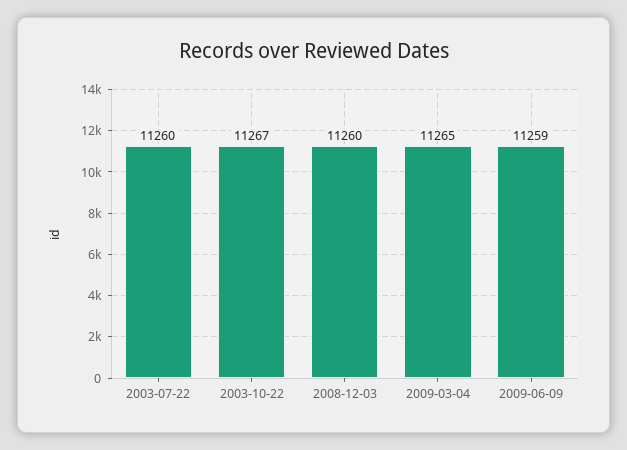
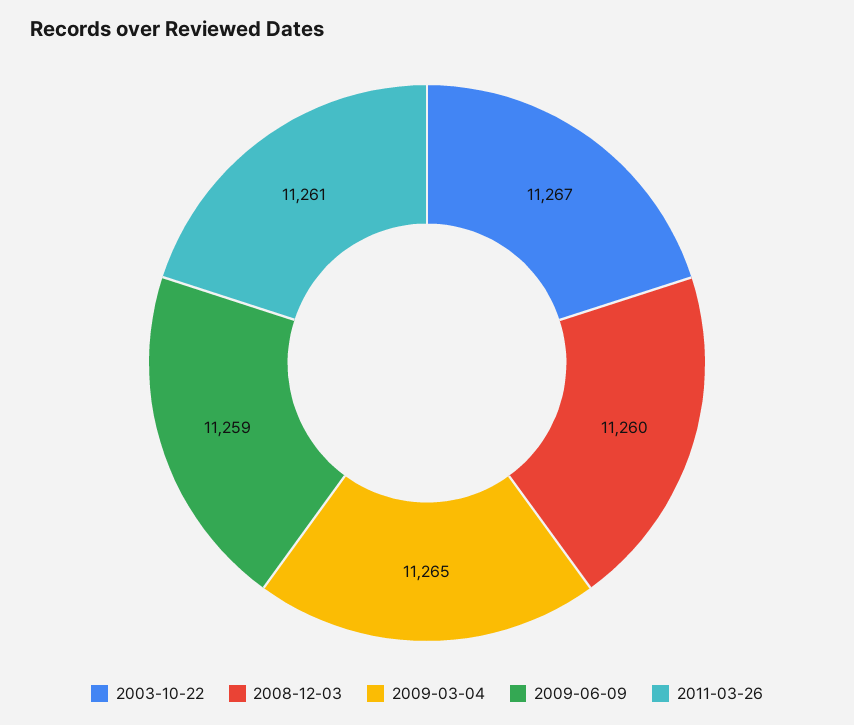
2003-07-22: 11260 -> none
2011-03-26: none -> 11261

